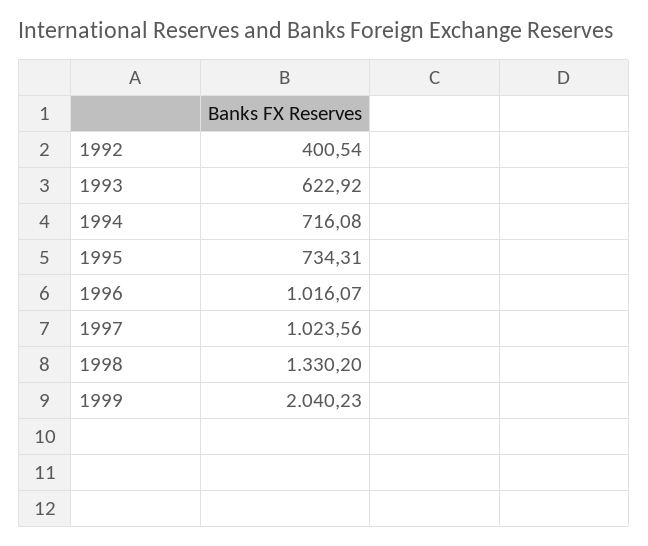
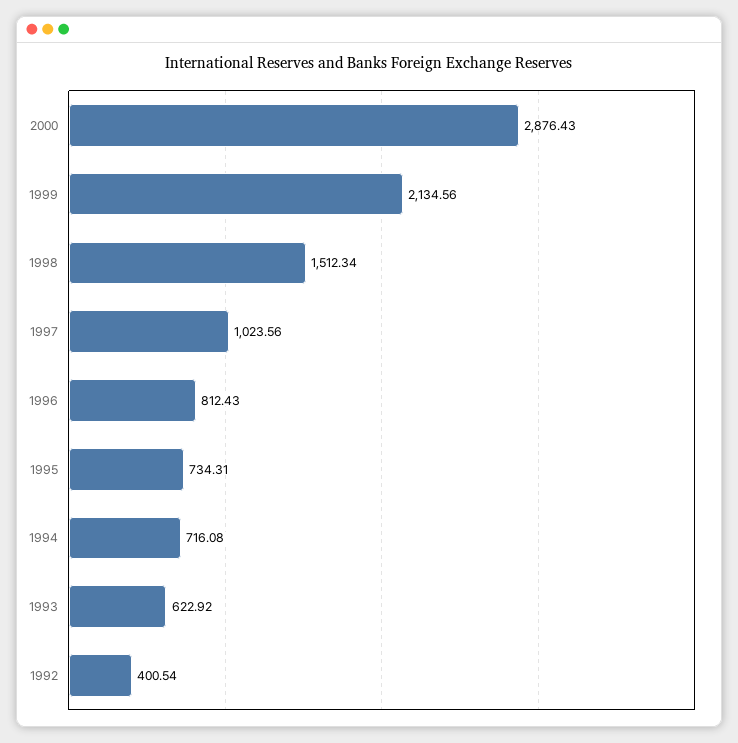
1996: 1016.07 -> 812.43
1998: 1330.2 -> 1512.34
1999: 2040.23 -> 2134.56
2000: none -> 2876.43

